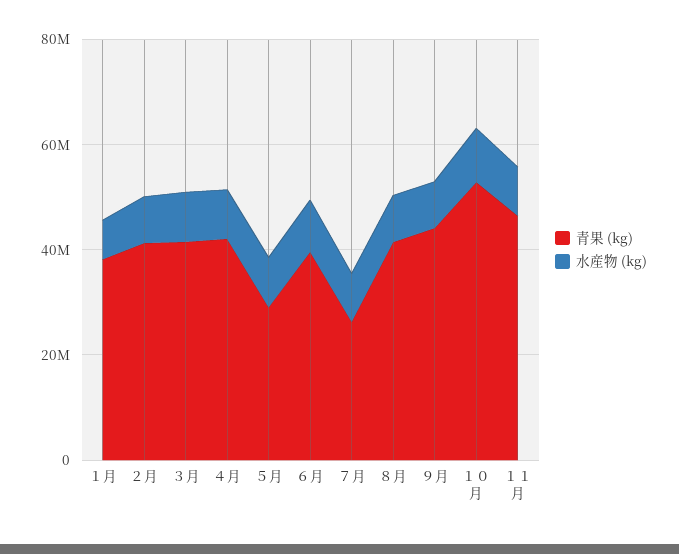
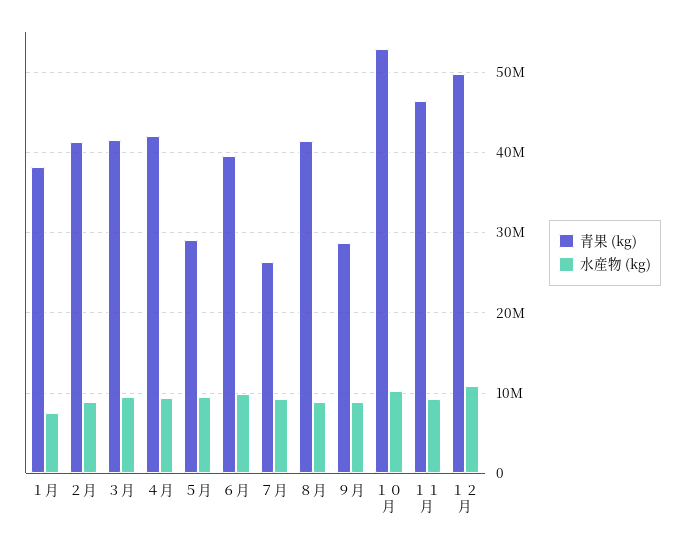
青果 (kg), ９月: 45000000 -> 29000000
青果 (kg), １２月: none -> 50000000
水産物 (kg), １２月: none -> 11000000

